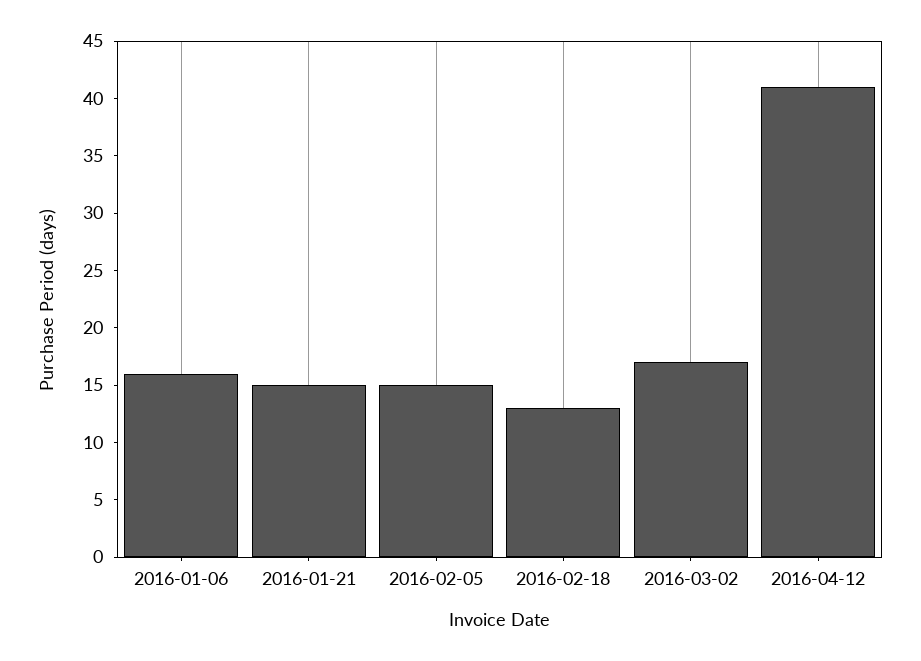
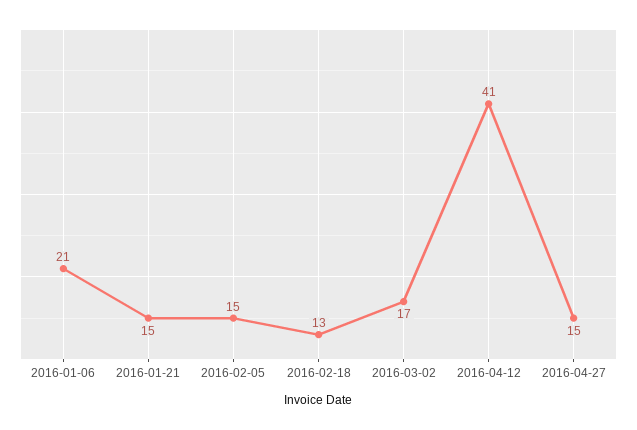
2016-01-06: 16 -> 21
2016-04-27: none -> 15

